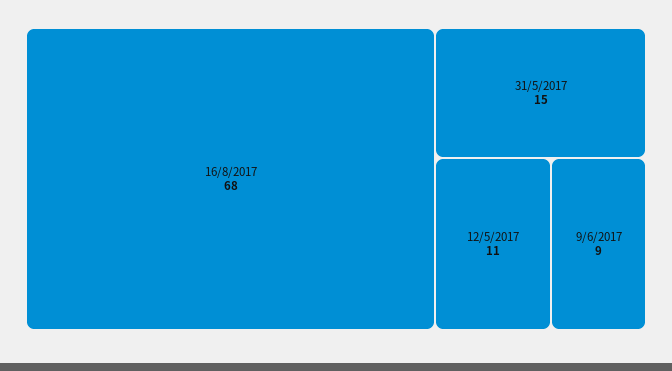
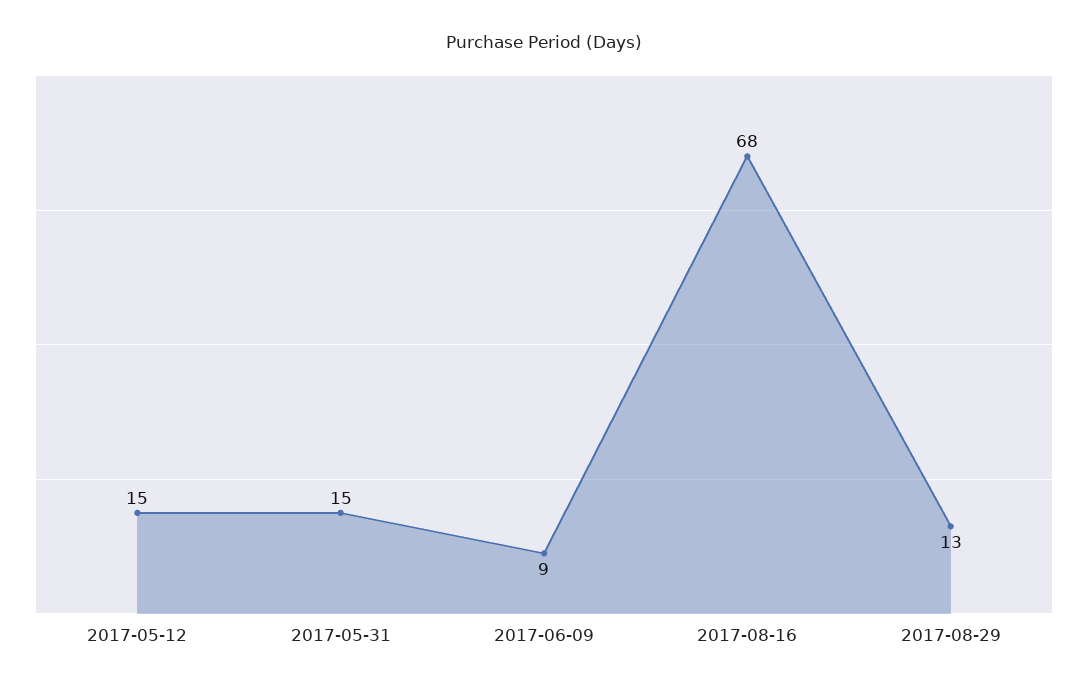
12/5/2017: 11 -> 15
2017-08-29: none -> 13

